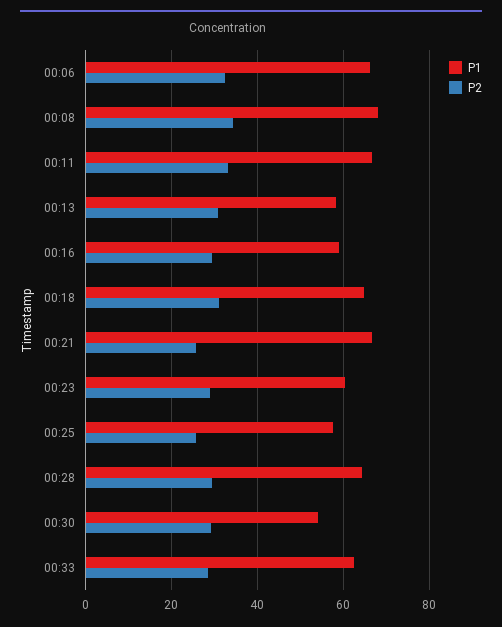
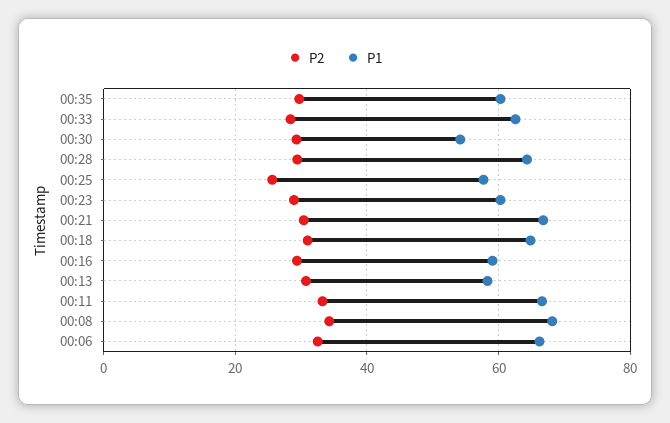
P2, 00:21: 26 -> 30
P2, 00:35: none -> 30
P1, 00:35: none -> 60

